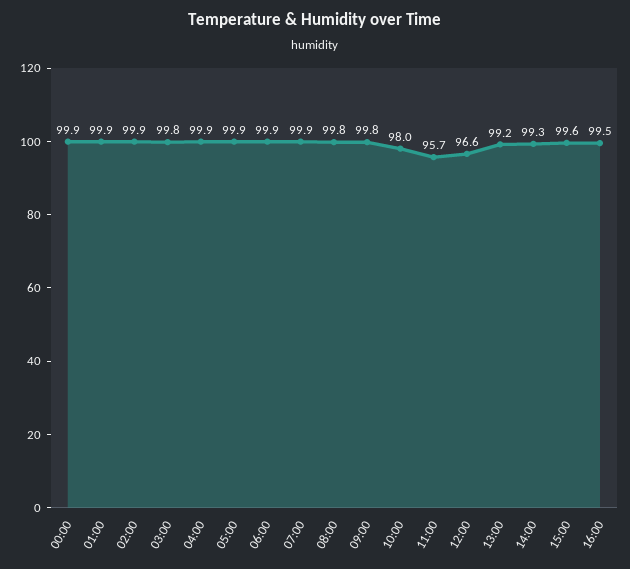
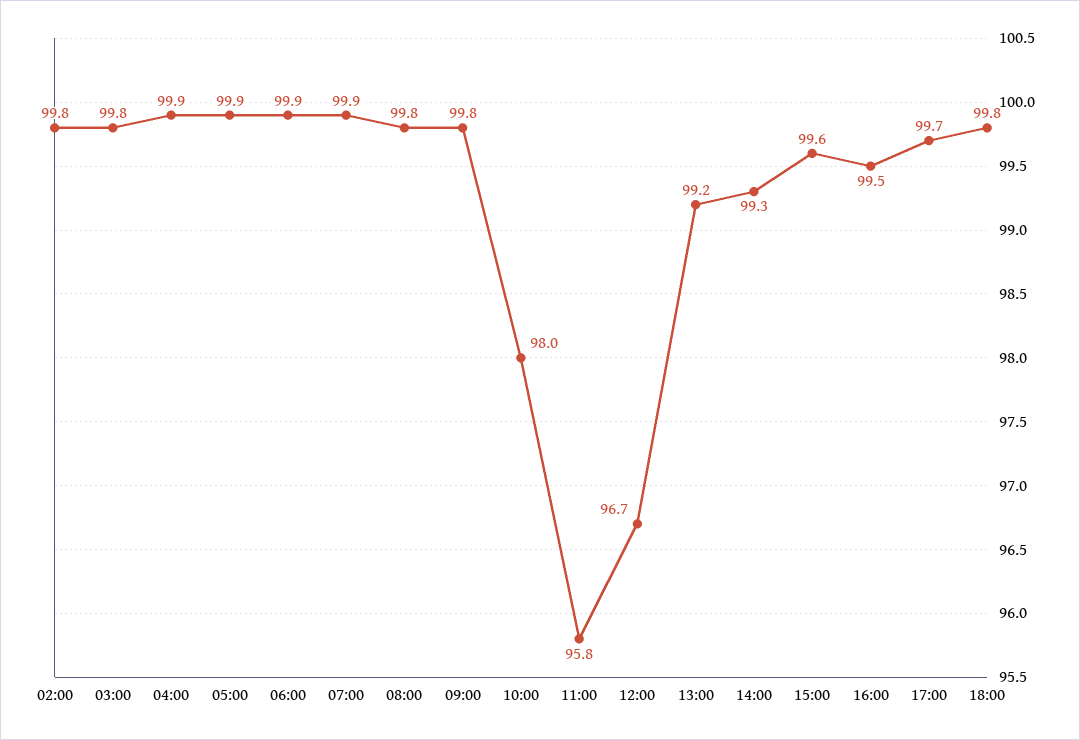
00:00: 99.9 -> none
01:00: 99.9 -> none
02:00: 99.9 -> 99.8
11:00: 95.7 -> 95.8
12:00: 96.6 -> 96.7
17:00: none -> 99.7
18:00: none -> 99.8

